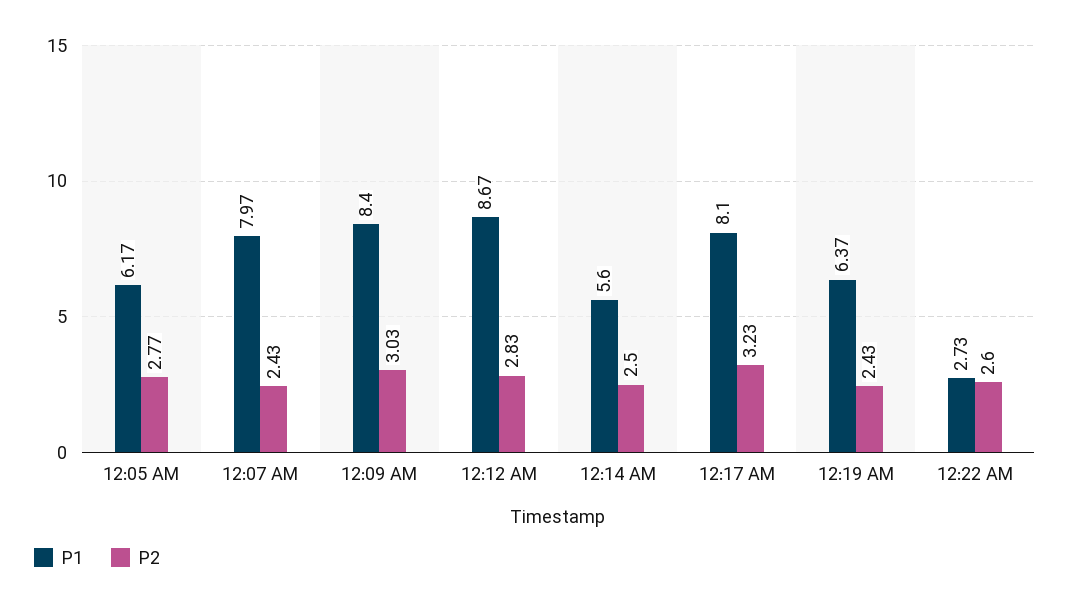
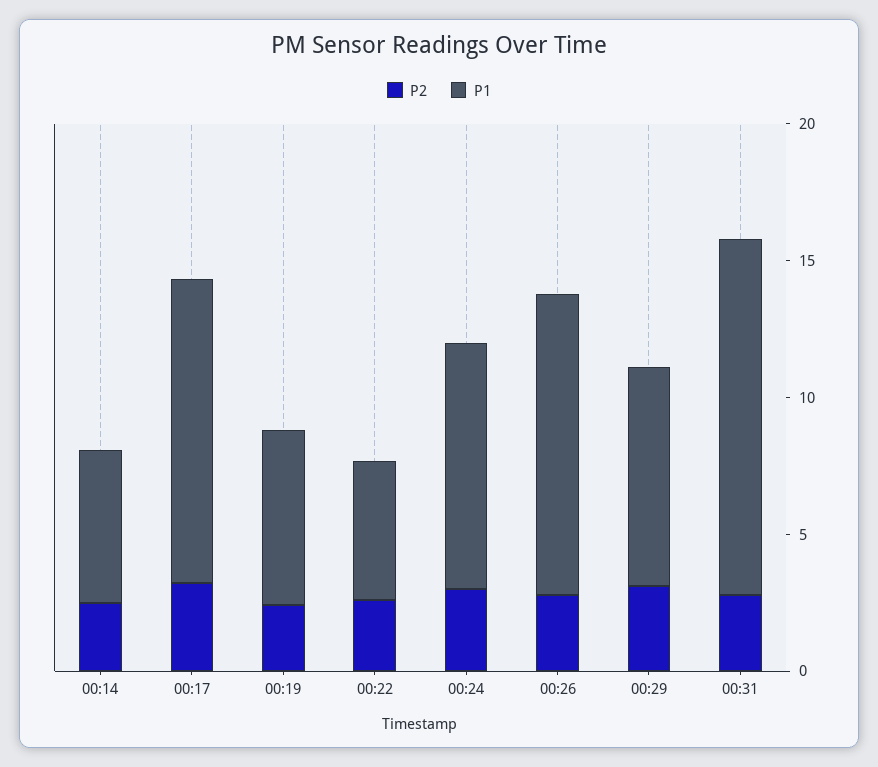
P1, 12:05 AM: 6.17 -> none
P2, 12:05 AM: 2.77 -> none
P1, 12:07 AM: 7.97 -> none
P2, 12:07 AM: 2.43 -> none
P1, 12:09 AM: 8.4 -> none
P2, 12:09 AM: 3.03 -> none
P1, 12:12 AM: 8.67 -> none
P2, 12:12 AM: 2.83 -> none
P1, 12:17 AM: 8.1 -> 11
P1, 12:22 AM: 2.73 -> 5
P2, 00:24: none -> 3
P1, 00:24: none -> 9
P2, 00:26: none -> 3
P1, 00:26: none -> 11
P2, 00:29: none -> 3
P1, 00:29: none -> 8
P2, 00:31: none -> 3
P1, 00:31: none -> 13

